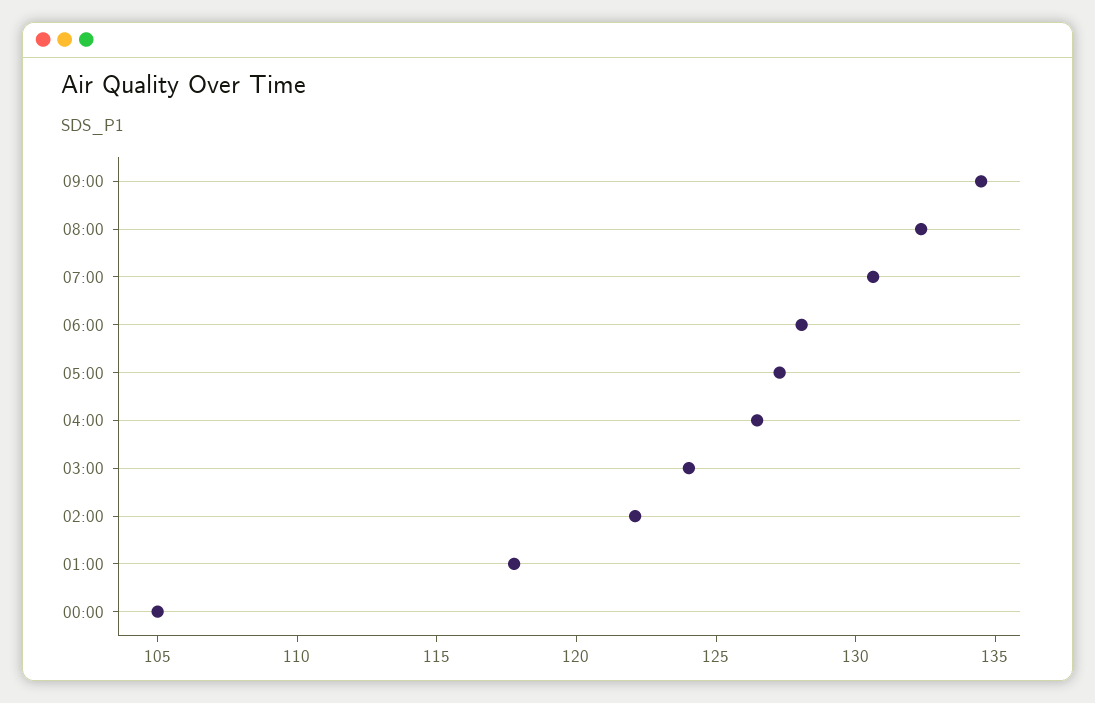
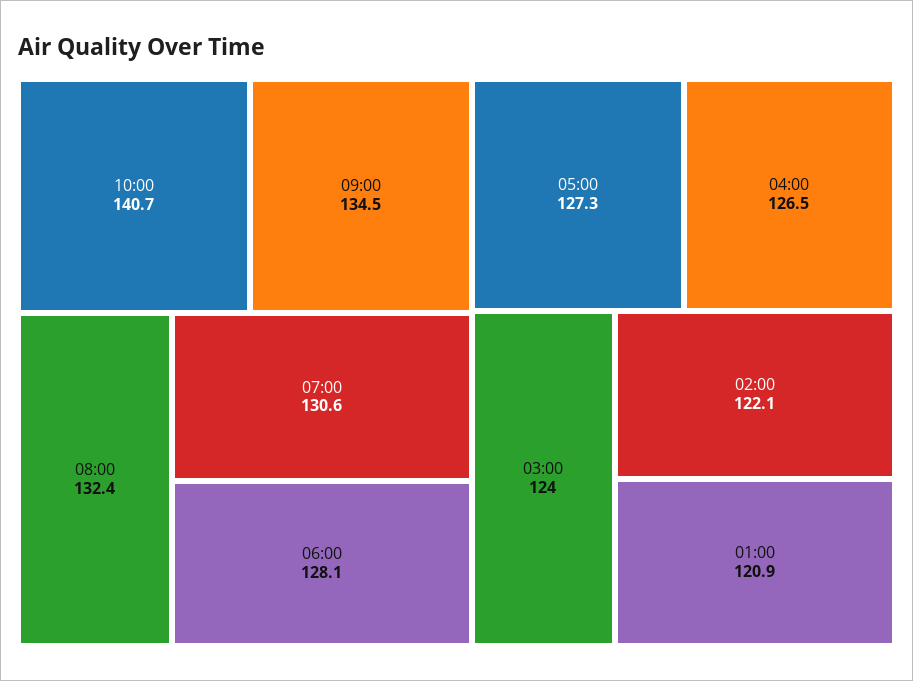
01:00: 118 -> 120.9
00:00: 105 -> none
10:00: none -> 140.7

